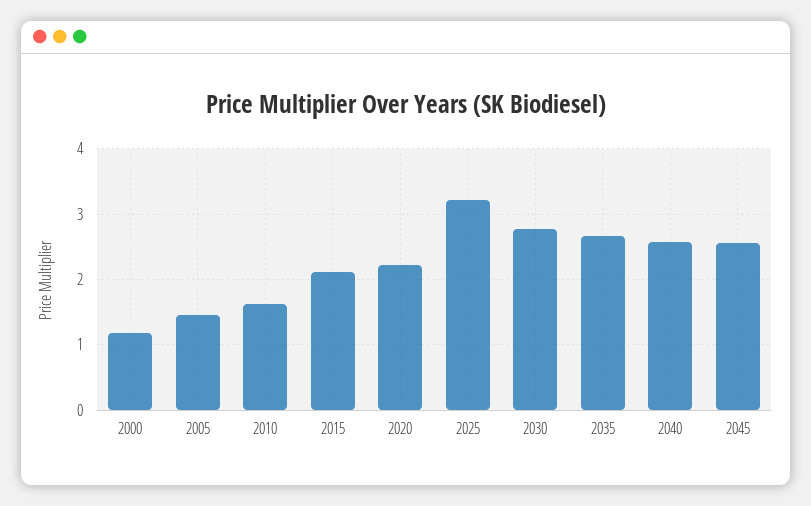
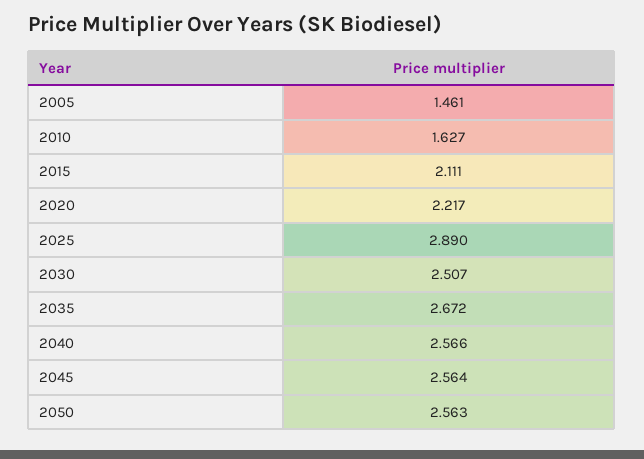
2000: 1.2 -> none
2025: 3.2 -> 2.89
2030: 2.8 -> 2.507
2050: none -> 2.563

